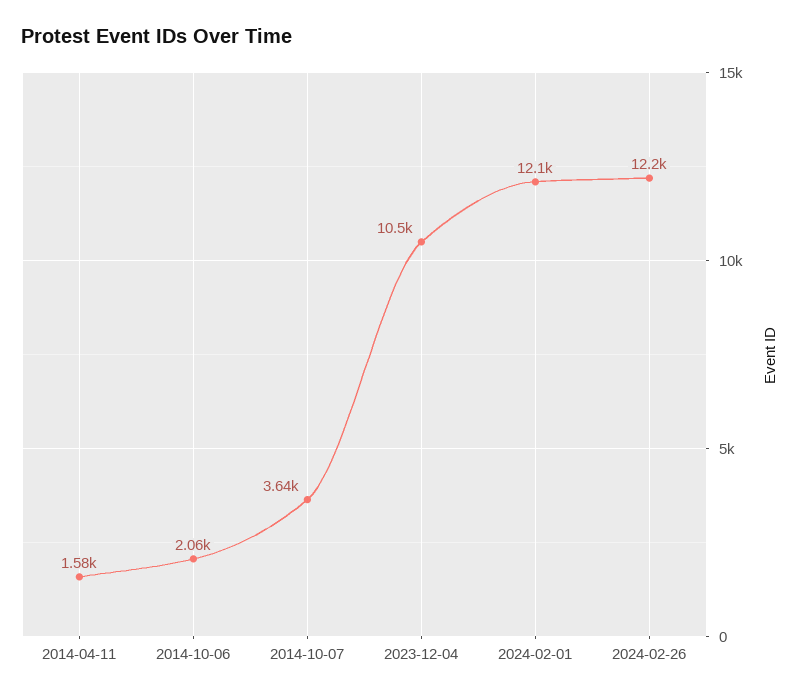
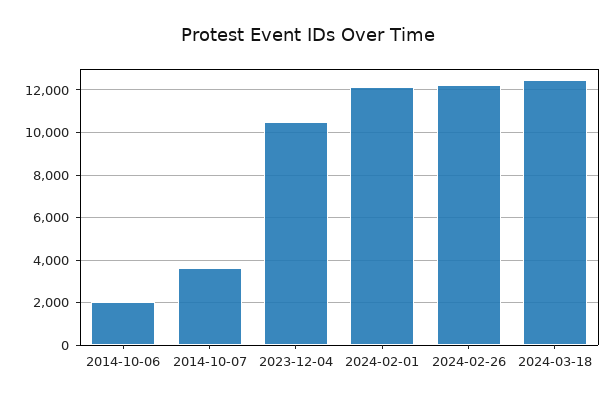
2014-04-11: 1580 -> none
2024-03-18: none -> 12500

